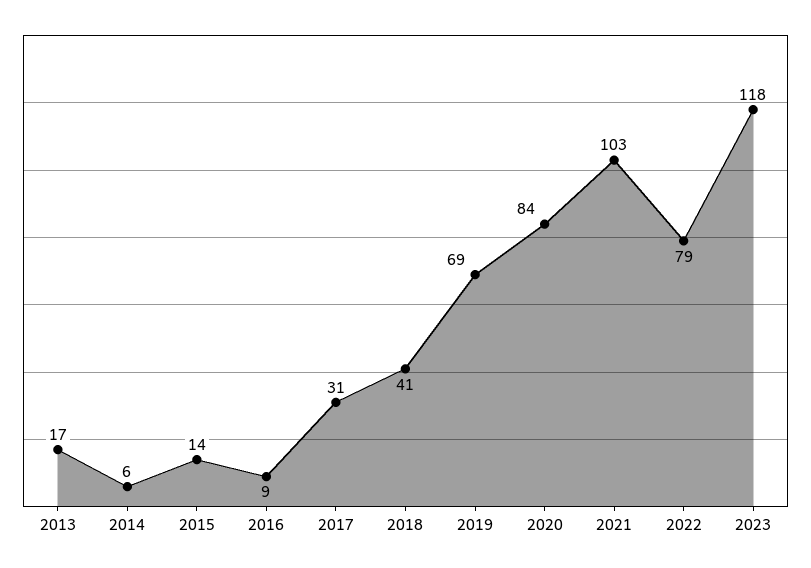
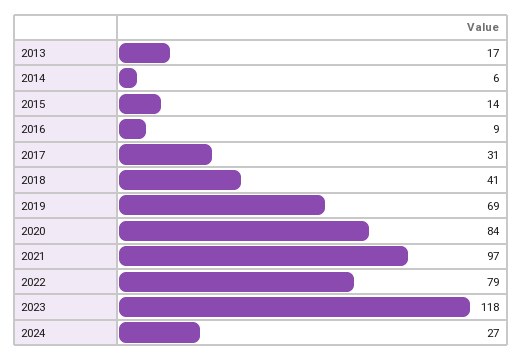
2021: 103 -> 97
2024: none -> 27

